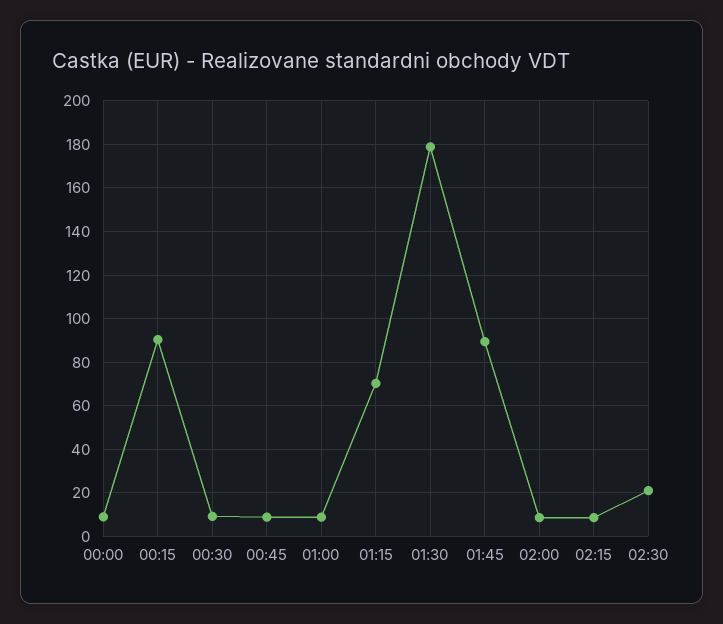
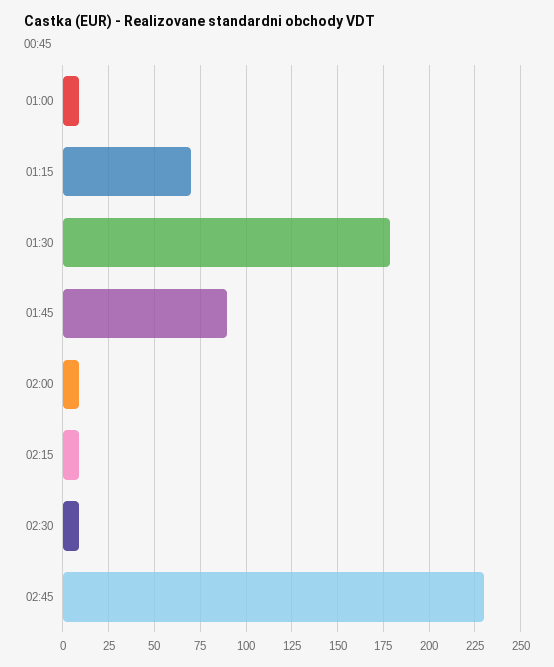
00:00: 10 -> none
00:15: 90 -> none
00:30: 10 -> none
00:45: 10 -> none
02:30: 20 -> 10
02:45: none -> 230

